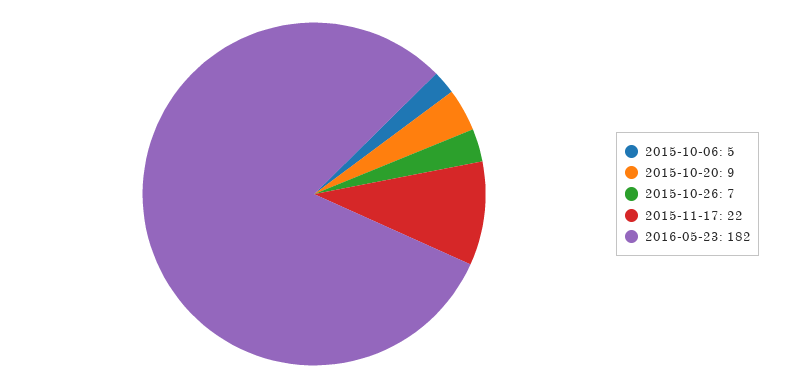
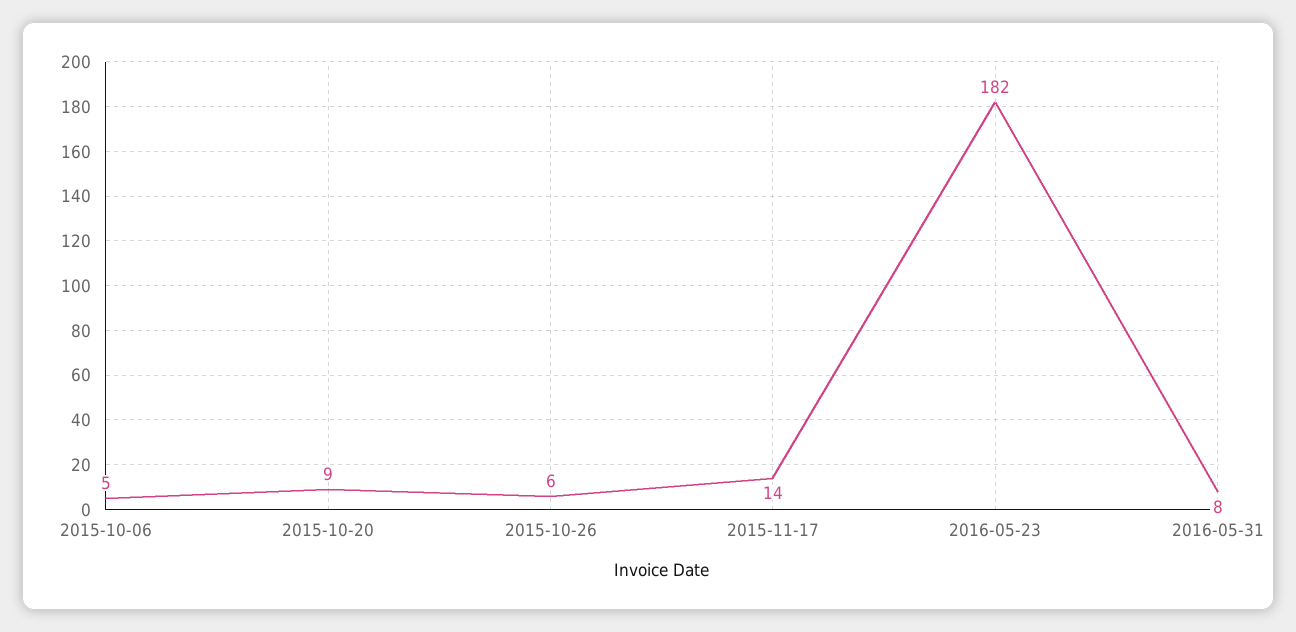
2015-10-26: 7 -> 6
2015-11-17: 22 -> 14
2016-05-31: none -> 8

